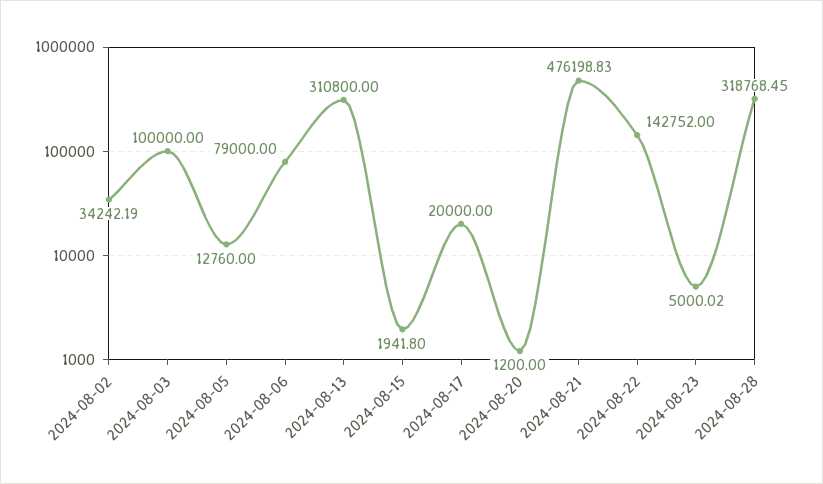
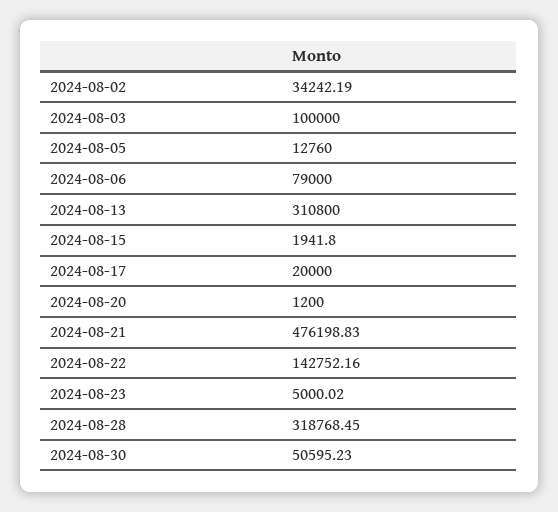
2024-08-22: 142752 -> 142752.16
2024-08-30: none -> 50595.23

